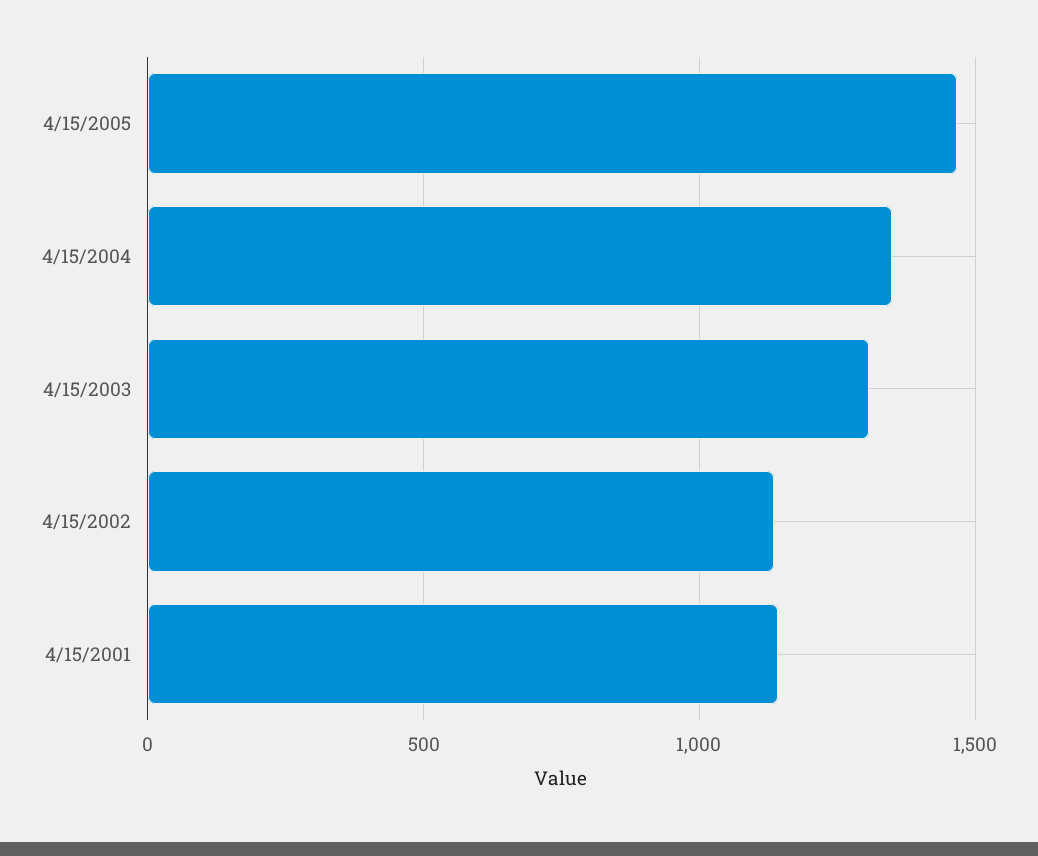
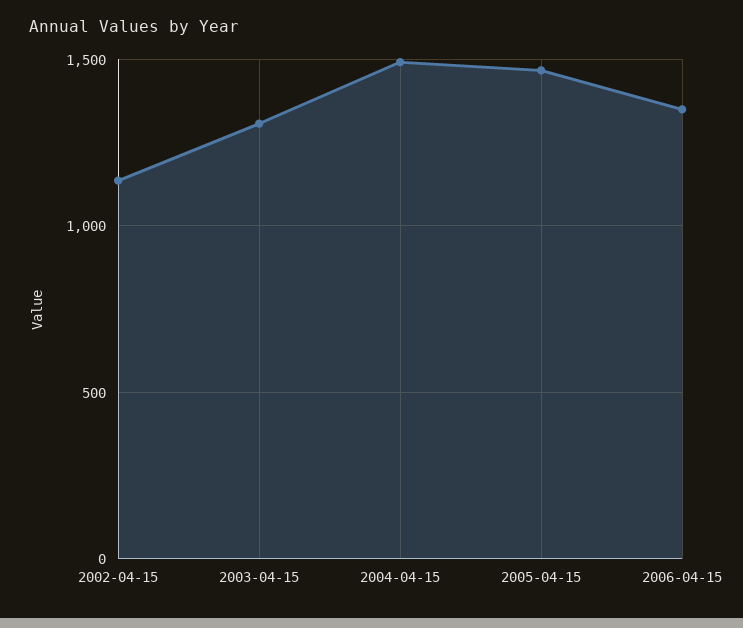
4/15/2004: 1350 -> 1500
4/15/2001: 1150 -> none
2006-04-15: none -> 1350

